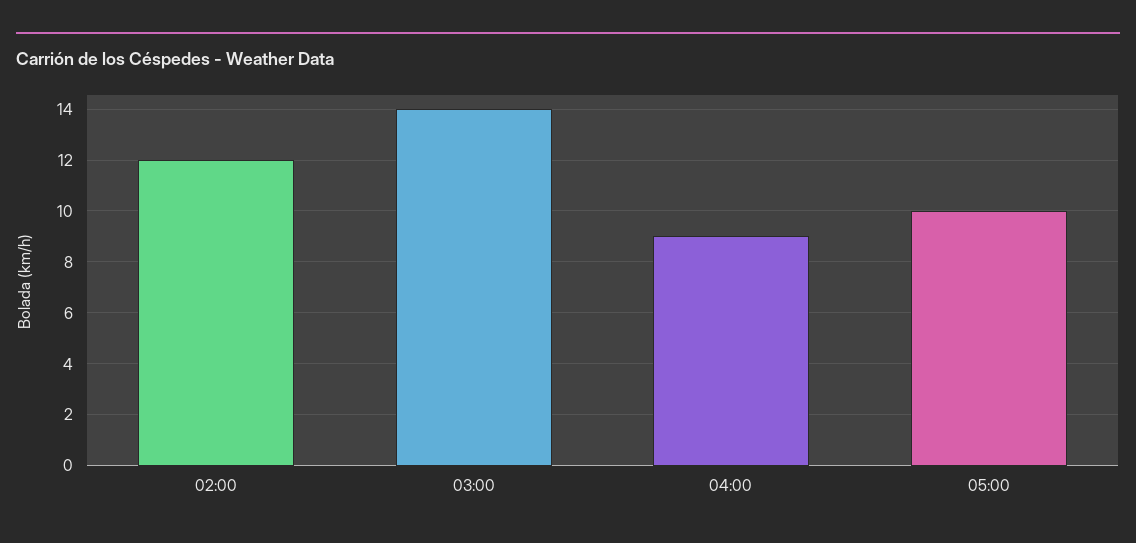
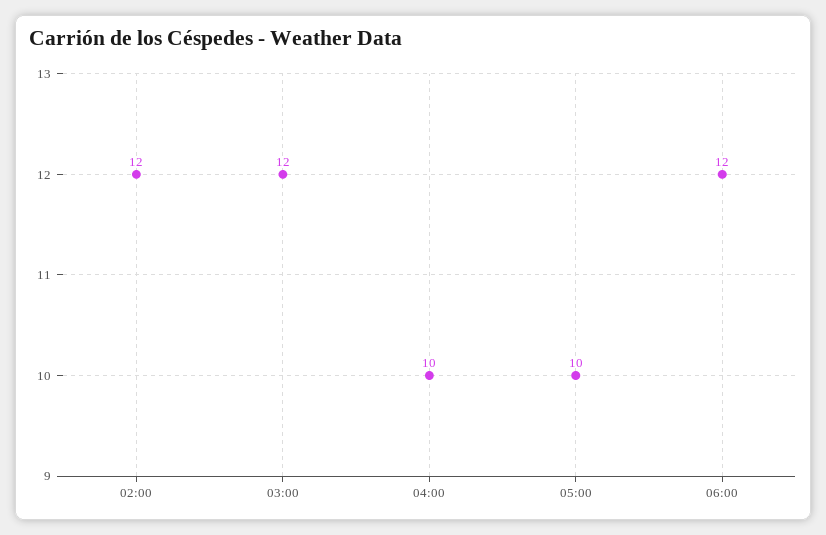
03:00: 14 -> 12
04:00: 9 -> 10
06:00: none -> 12

